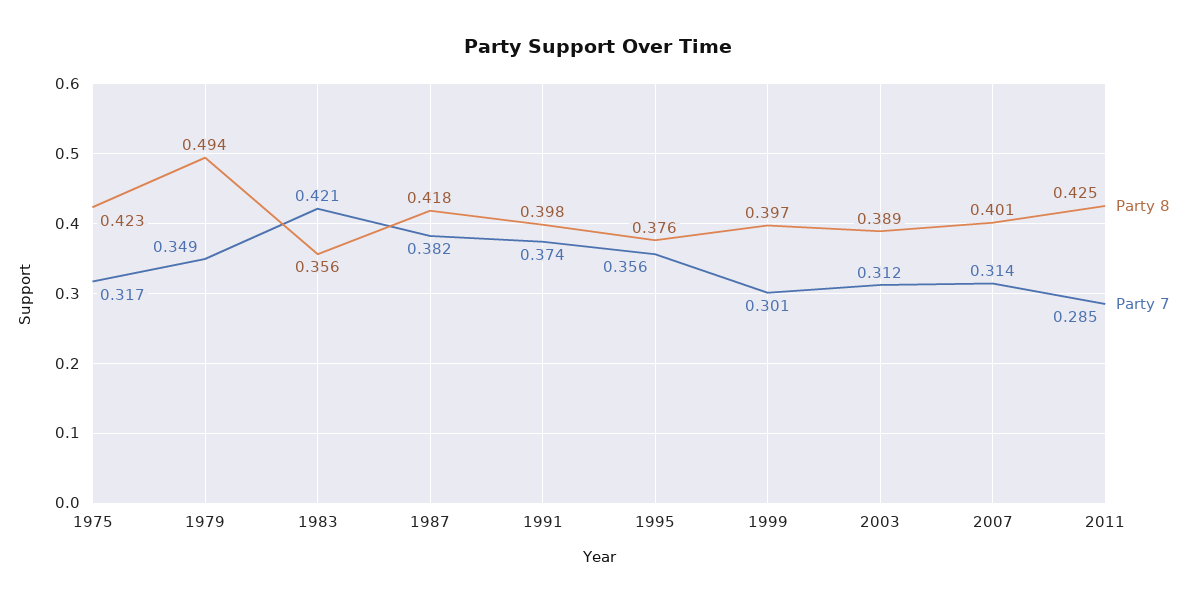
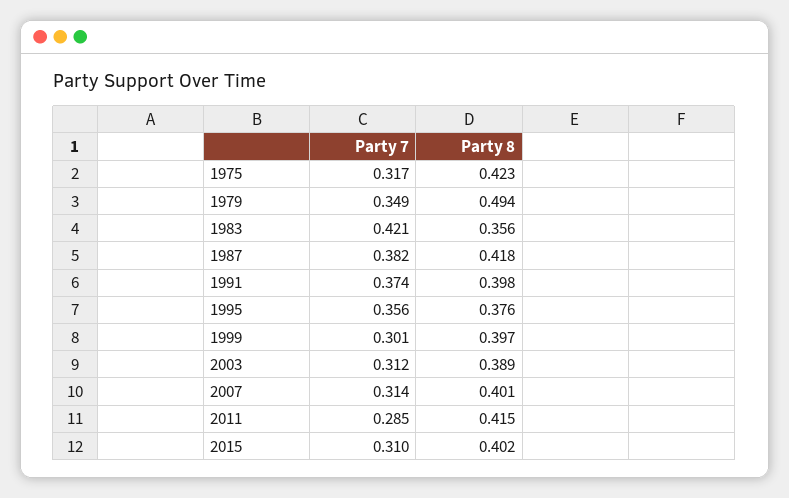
Party 8, 2011: 0.425 -> 0.415
Party 7, 2015: none -> 0.31
Party 8, 2015: none -> 0.402

